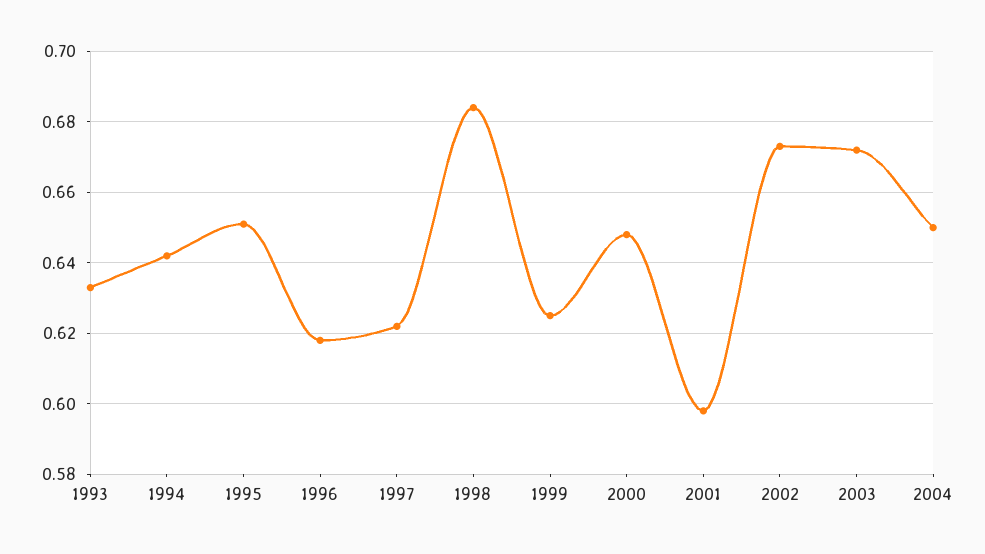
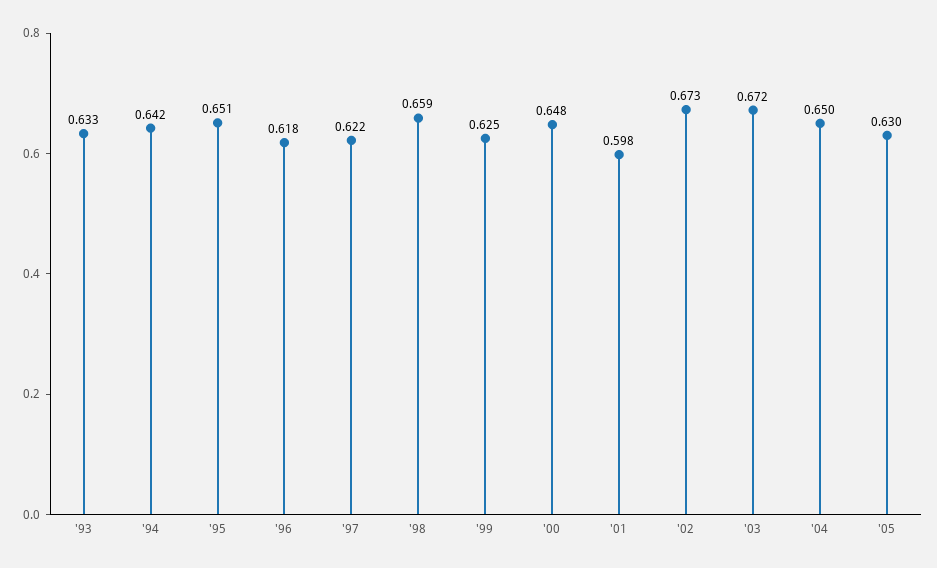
1998: 0.685 -> 0.659
'05: none -> 0.63

